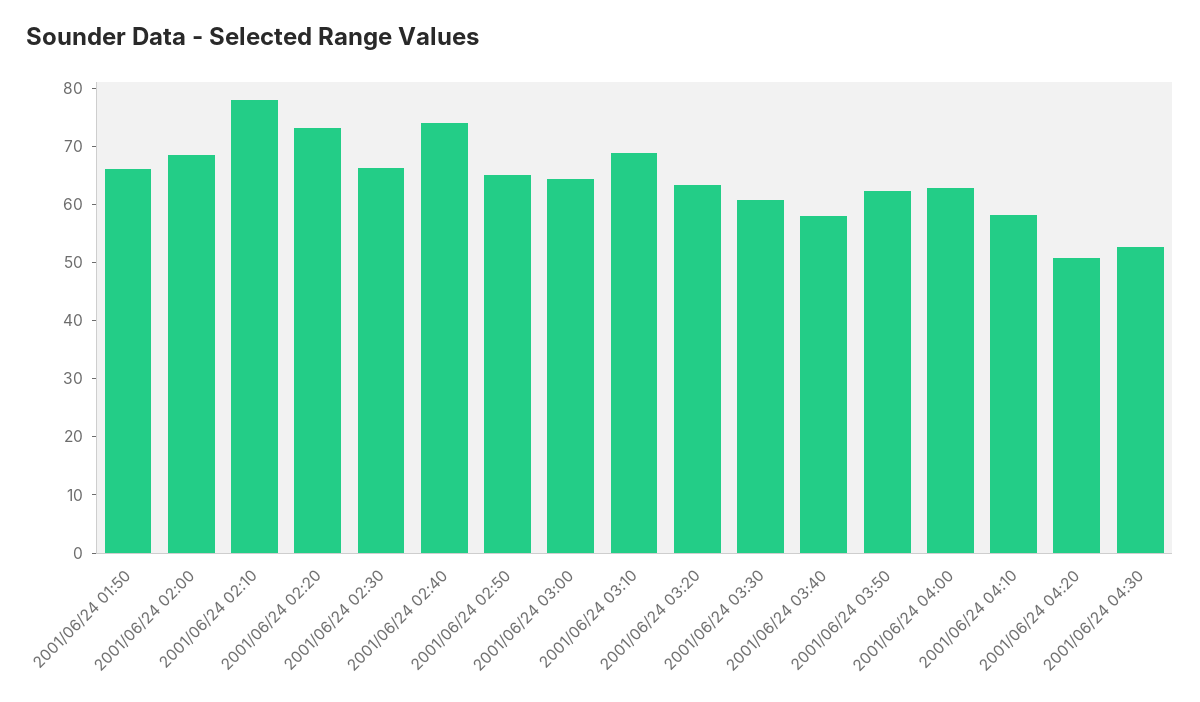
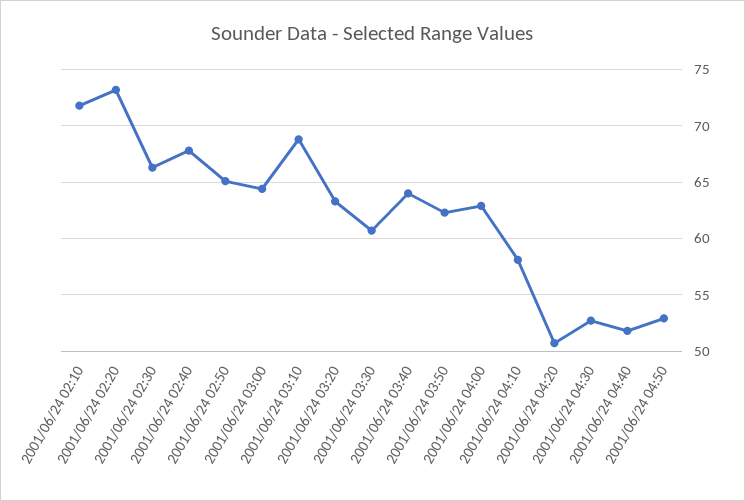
2001/06/24 01:50: 66 -> none
2001/06/24 02:00: 68 -> none
2001/06/24 02:10: 78 -> 72
2001/06/24 02:40: 74 -> 68
2001/06/24 03:40: 58 -> 64
2001/06/24 04:40: none -> 52
2001/06/24 04:50: none -> 53

